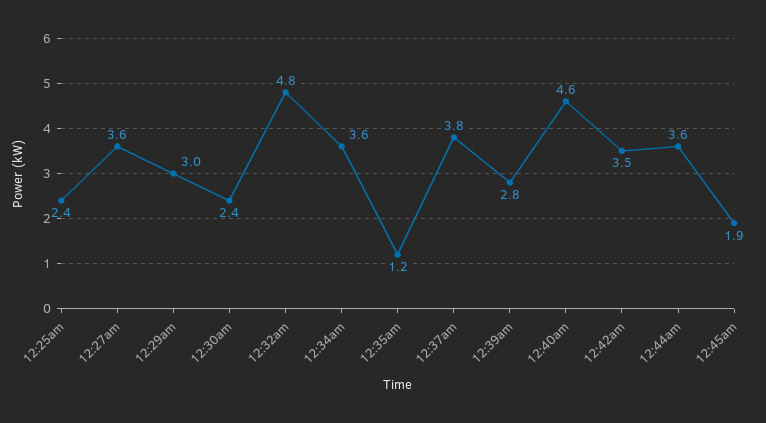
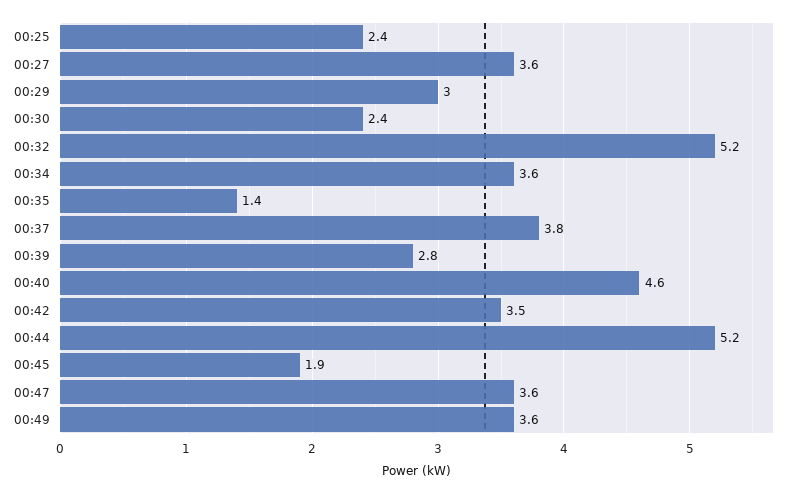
12:32am: 4.8 -> 5.2
12:35am: 1.2 -> 1.4
12:44am: 3.6 -> 5.2
00:47: none -> 3.6
00:49: none -> 3.6

